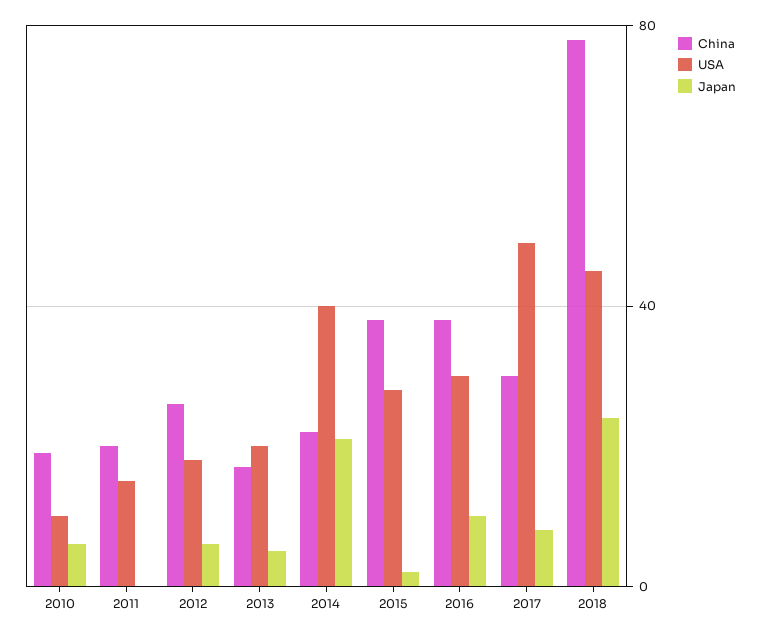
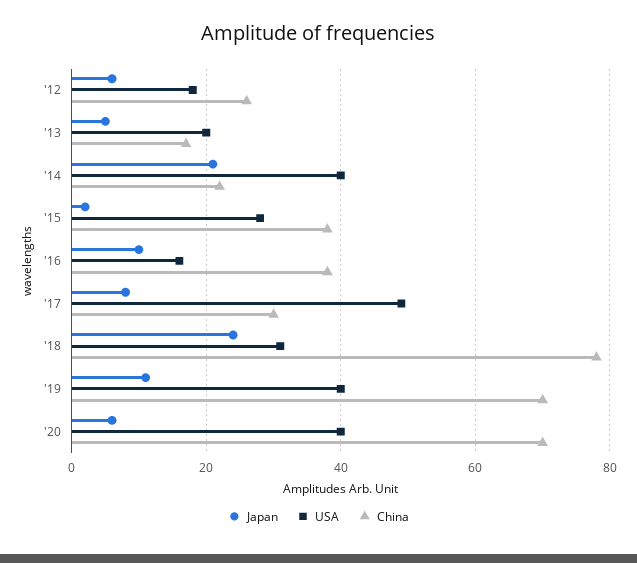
China, 2010: 20 -> none
USA, 2010: 10 -> none
Japan, 2010: 5 -> none
China, 2011: 20 -> none
USA, 2011: 15 -> none
Japan, 2011: 0 -> none
USA, 2016: 30 -> 15
USA, 2018: 45 -> 30
Japan, '19: none -> 10
USA, '19: none -> 40
China, '19: none -> 70
Japan, '20: none -> 5
USA, '20: none -> 40
China, '20: none -> 70

